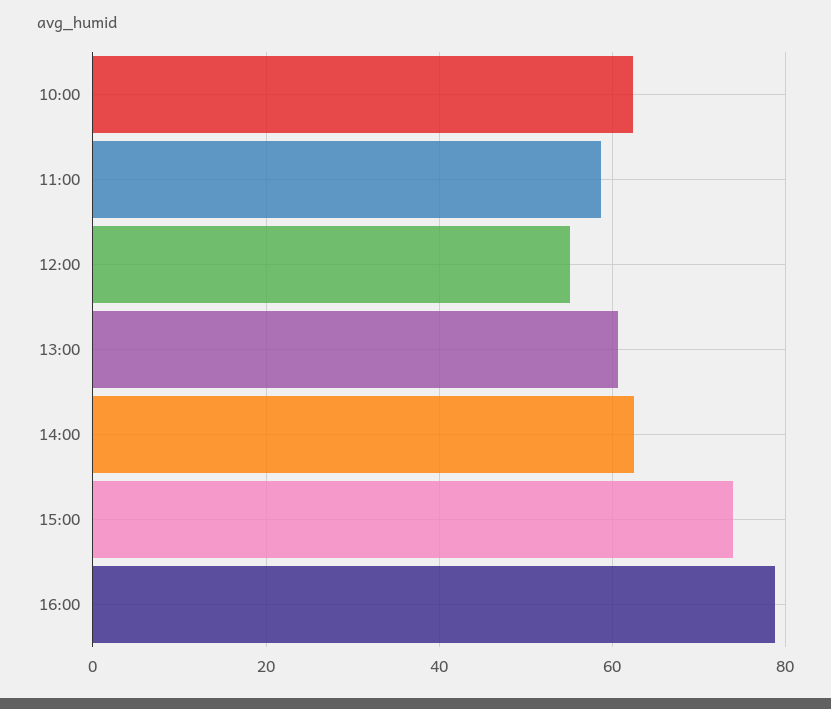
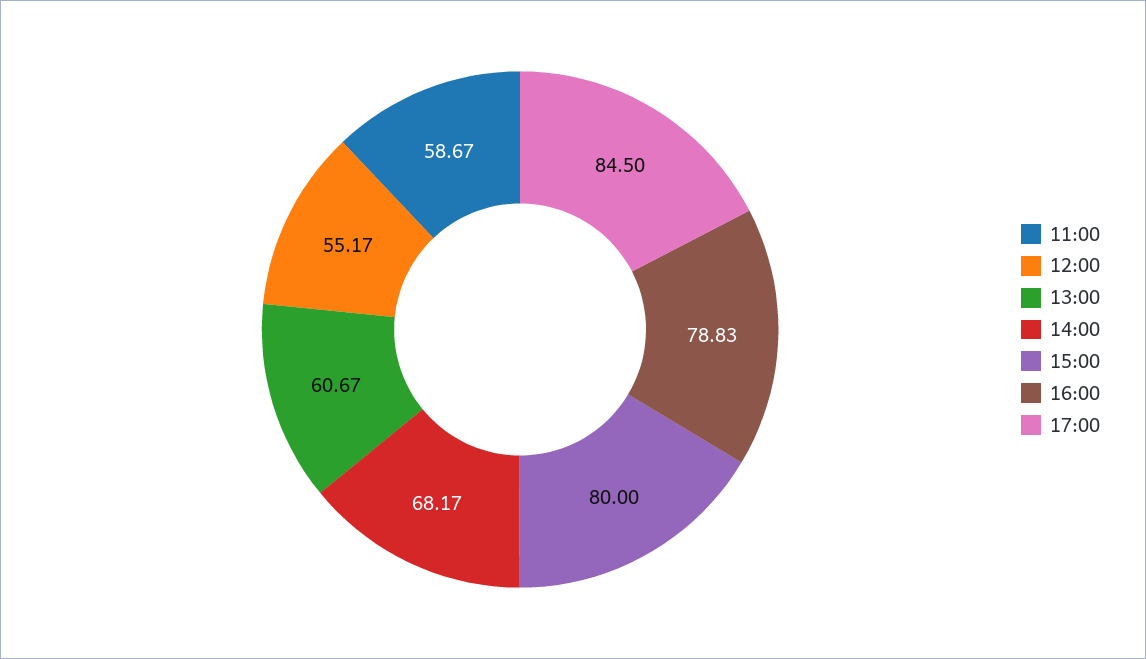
10:00: 62 -> none
14:00: 62 -> 68.17
15:00: 74 -> 80
17:00: none -> 84.5

